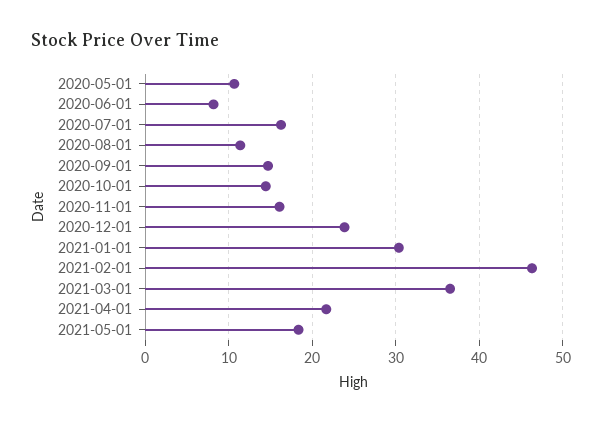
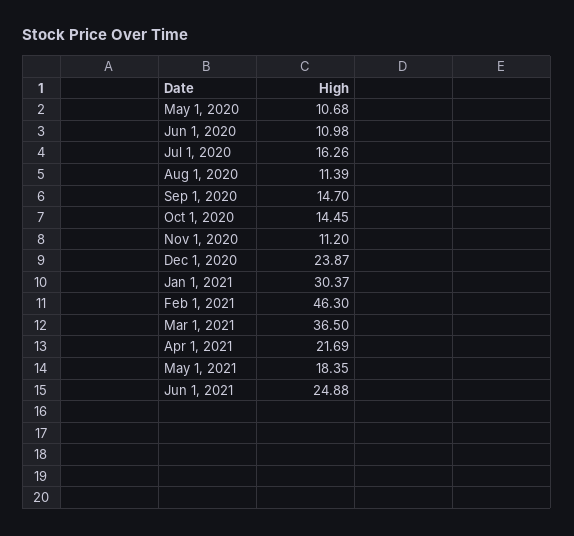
2020-06-01: 8 -> 10.98
2020-11-01: 16 -> 11.2
Jun 1, 2021: none -> 24.88

